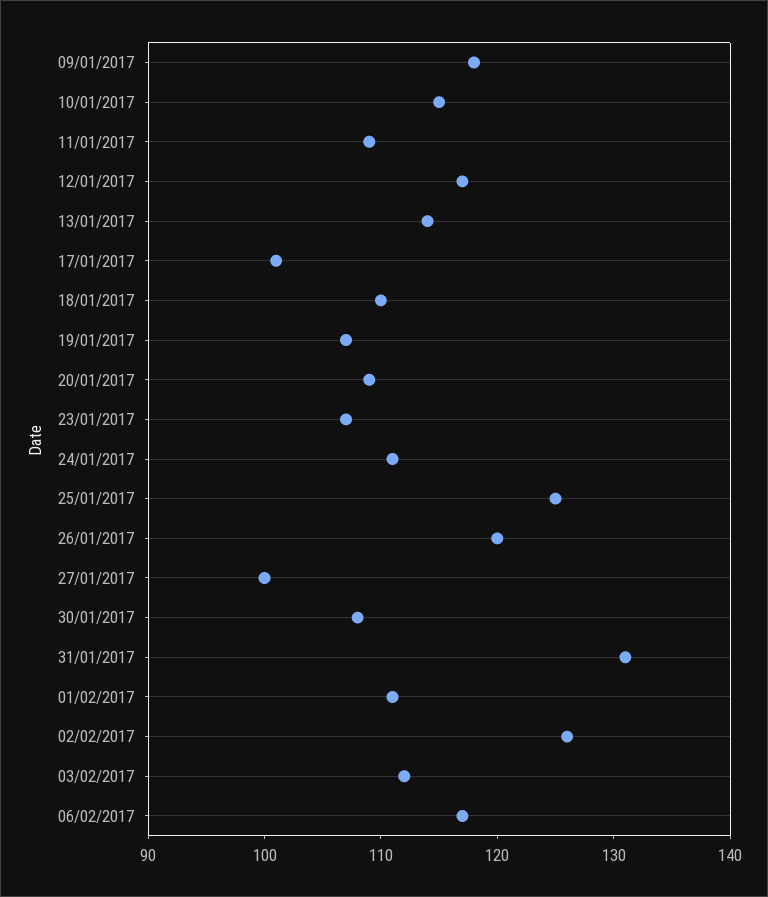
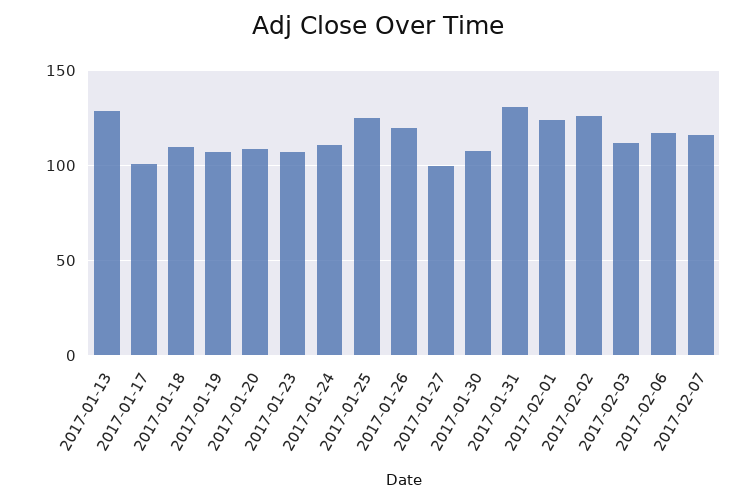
09/01/2017: 118 -> none
10/01/2017: 115 -> none
11/01/2017: 109 -> none
12/01/2017: 117 -> none
13/01/2017: 114 -> 130
01/02/2017: 111 -> 125
2017-02-07: none -> 115

